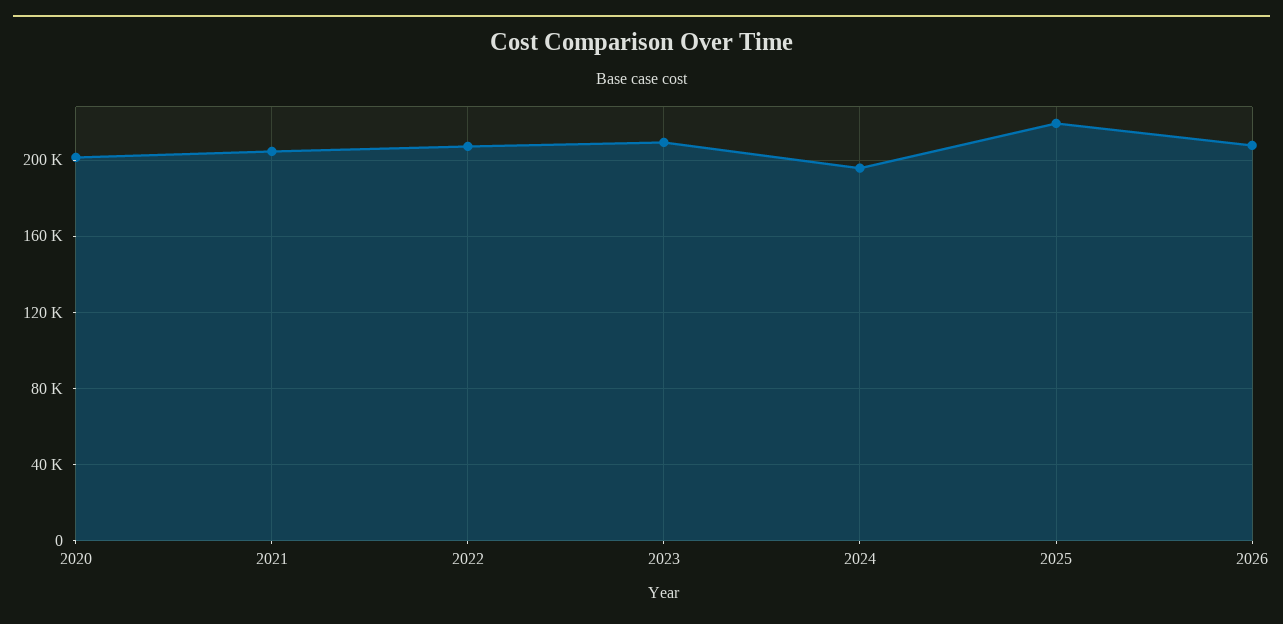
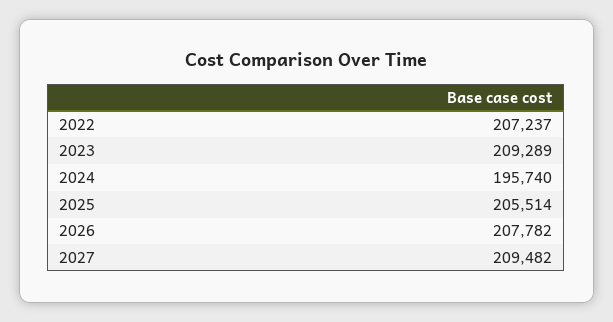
2020: 200000 -> none
2021: 205000 -> none
2025: 220000 -> 205514
2027: none -> 209482

